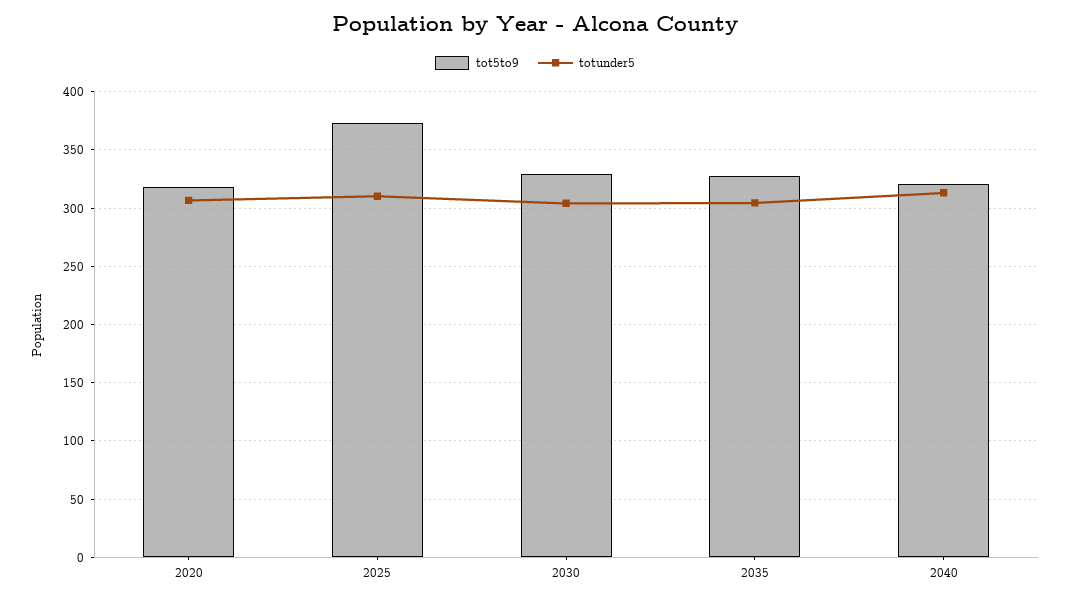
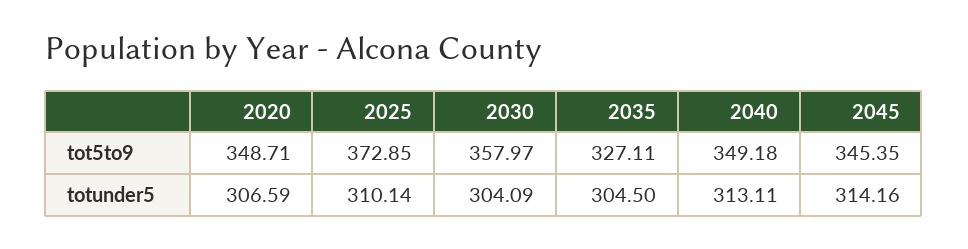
tot5to9, 2020: 320 -> 348.71
tot5to9, 2030: 330 -> 357.97
tot5to9, 2040: 320 -> 349.18
tot5to9, 2045: none -> 345.35
totunder5, 2045: none -> 314.16

